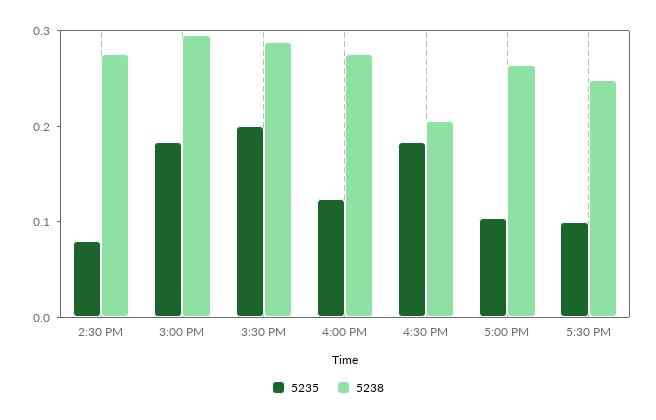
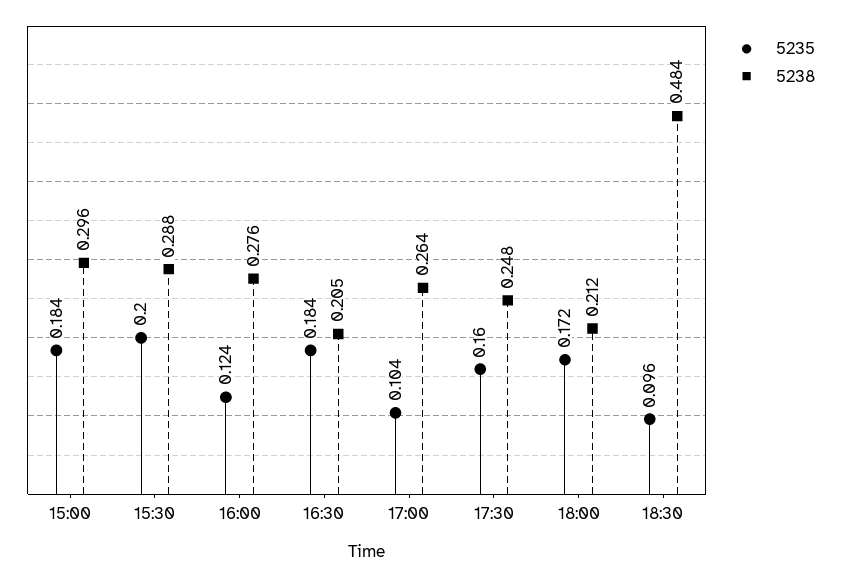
5235, 2:30 PM: 0.08 -> none
5238, 2:30 PM: 0.28 -> none
5235, 5:30 PM: 0.1 -> 0.16
5235, 18:00: none -> 0.172
5238, 18:00: none -> 0.212
5235, 18:30: none -> 0.096
5238, 18:30: none -> 0.484

